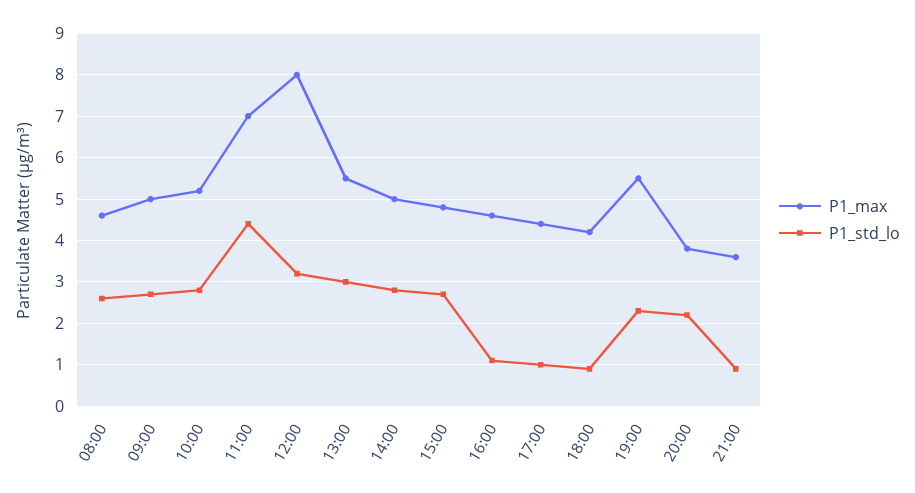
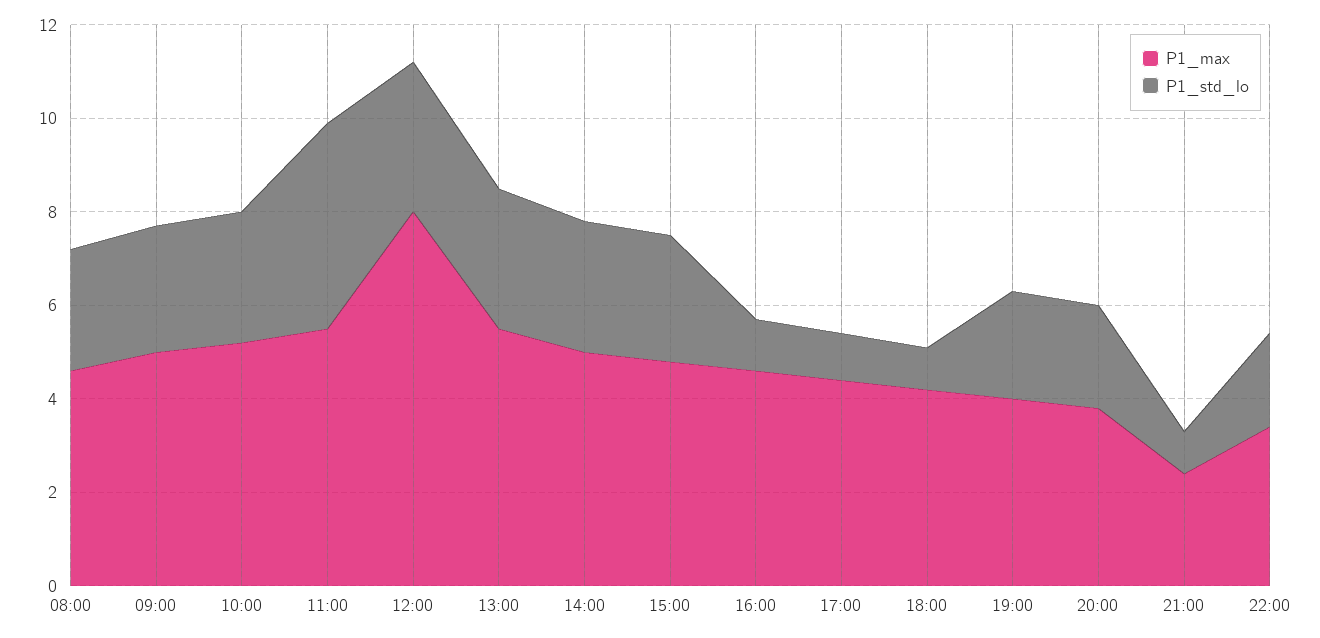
P1_max, 11:00: 7 -> 5.5
P1_max, 19:00: 5.5 -> 4
P1_max, 21:00: 3.5 -> 2.5
P1_max, 22:00: none -> 3.5
P1_std_lo, 22:00: none -> 2

